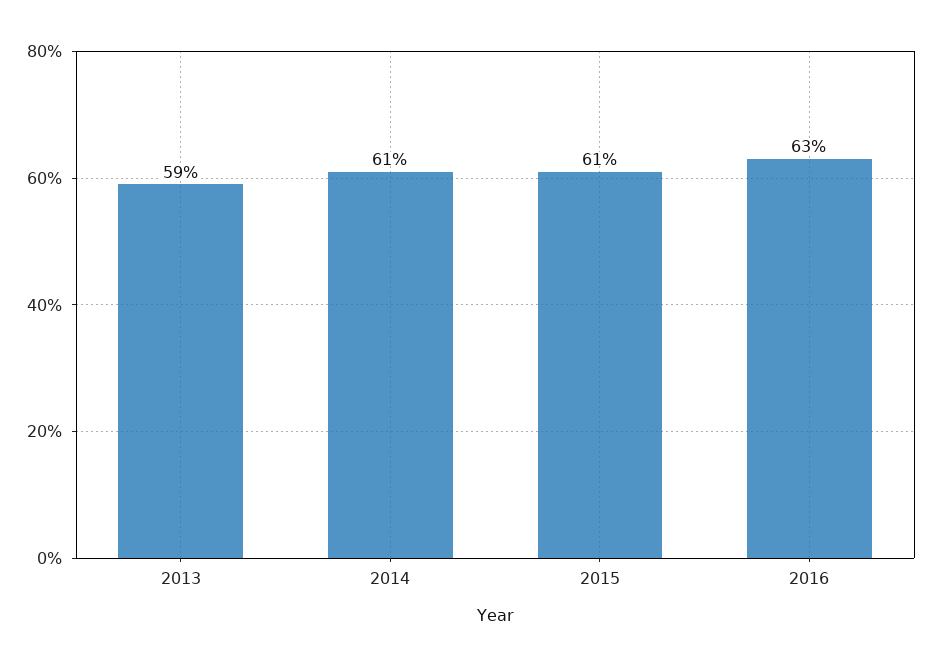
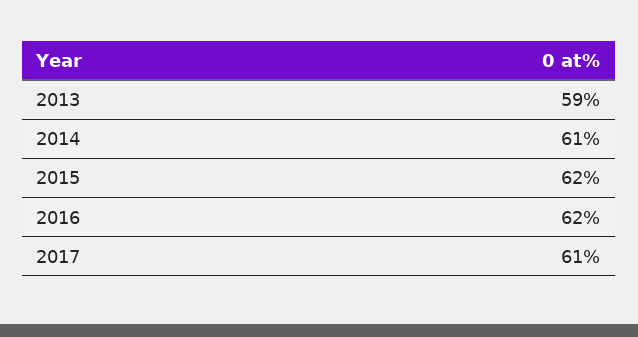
2015: 61 -> 62
2016: 63 -> 62
2017: none -> 61

